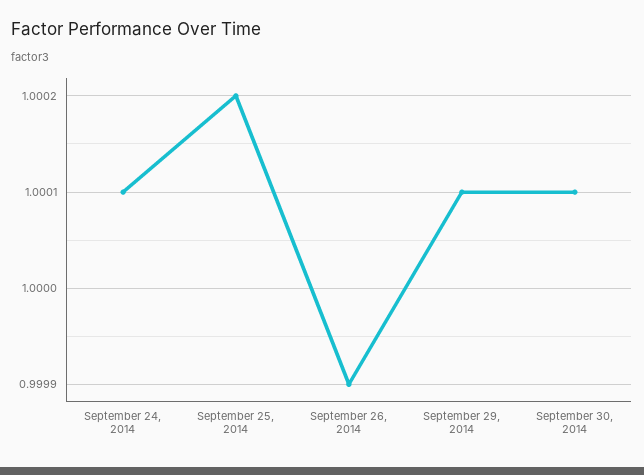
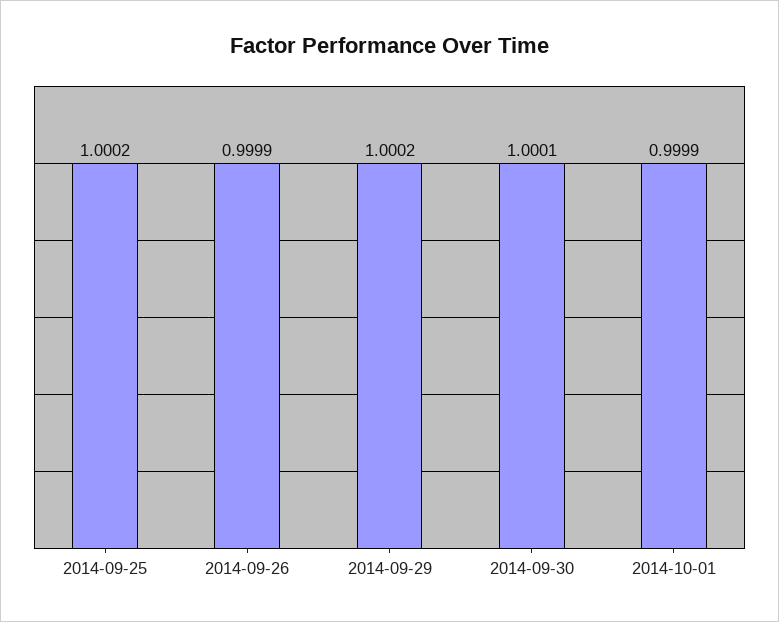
September 24, 2014: 1.0001 -> none
September 29, 2014: 1.0001 -> 1.0002
2014-10-01: none -> 0.9999

